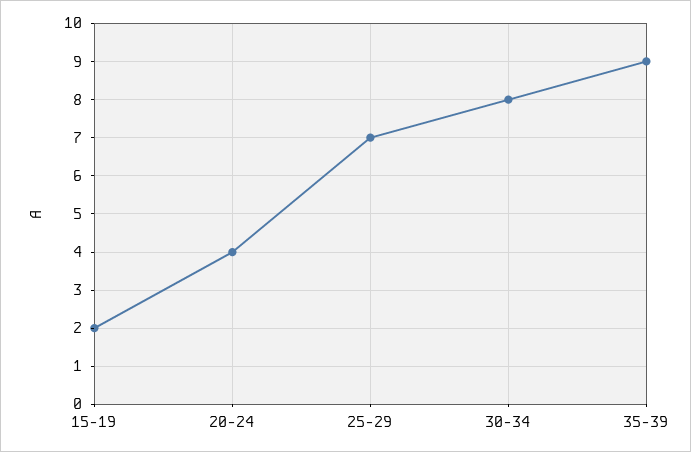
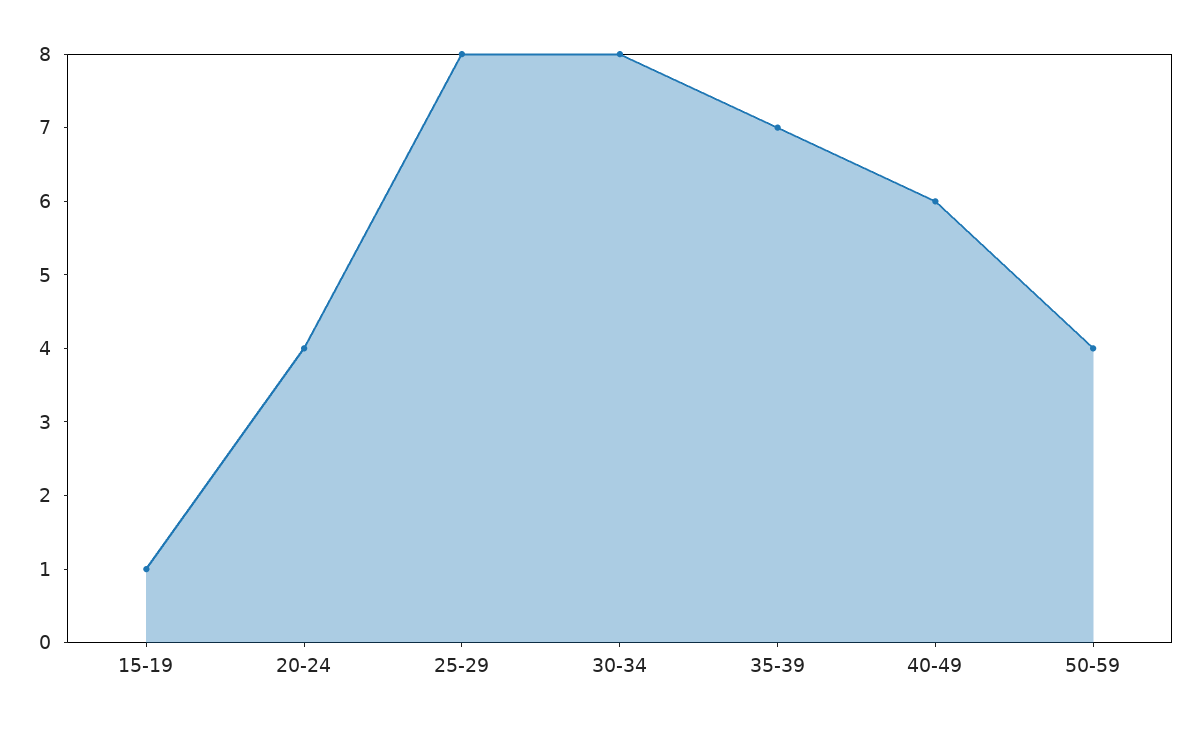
15-19: 2 -> 1
25-29: 7 -> 8
35-39: 9 -> 7
40-49: none -> 6
50-59: none -> 4

